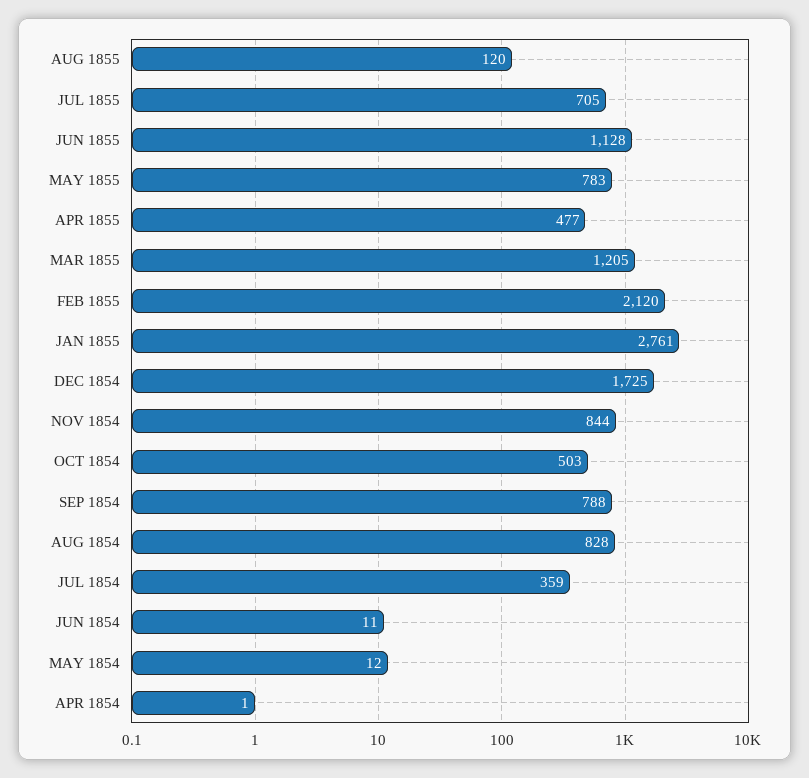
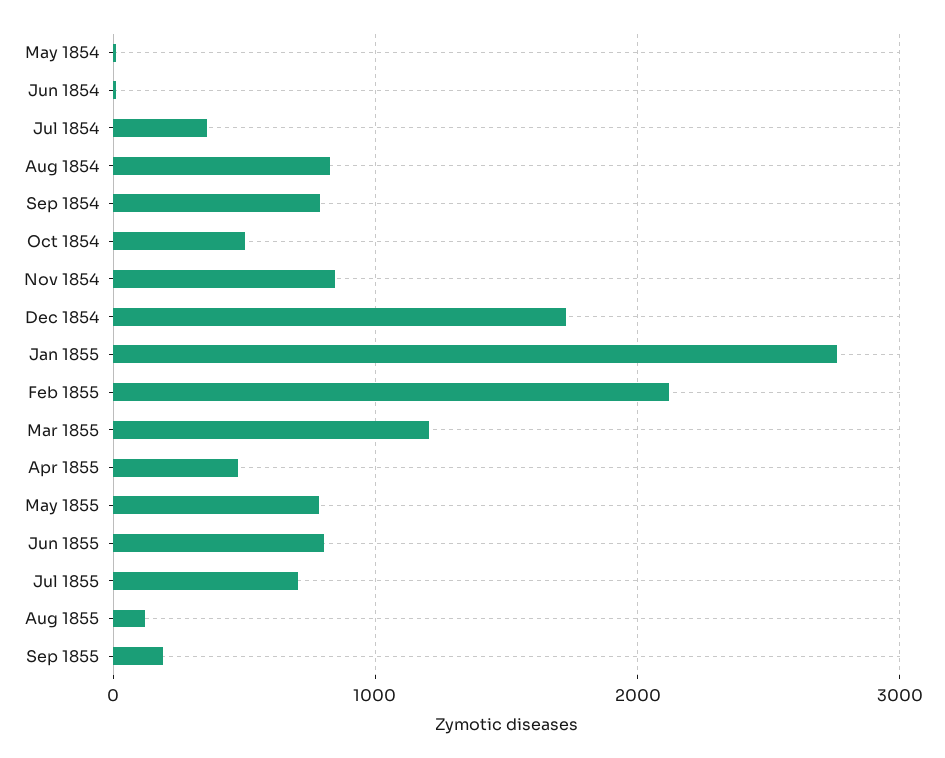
JUN 1855: 1128 -> 800
APR 1854: 1 -> none
Sep 1855: none -> 200

